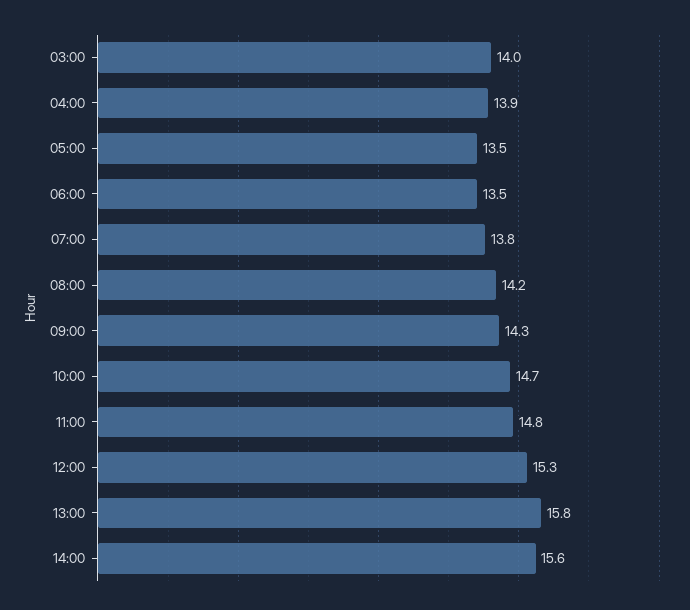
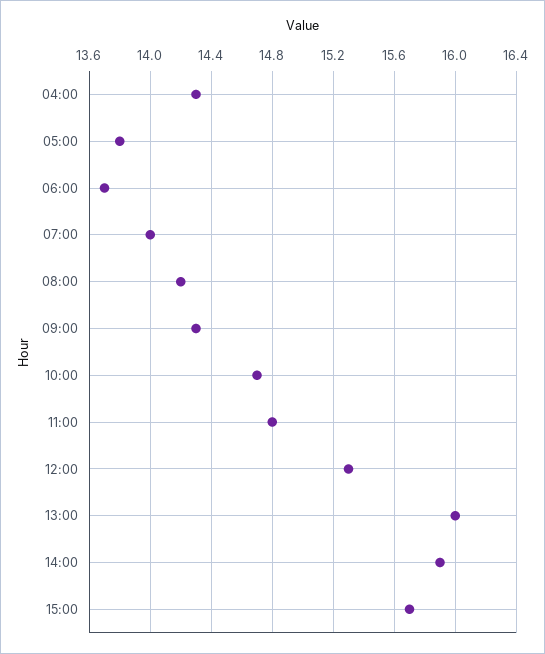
03:00: 14 -> none
04:00: 13.9 -> 14.3
05:00: 13.5 -> 13.8
06:00: 13.5 -> 13.7
07:00: 13.8 -> 14
13:00: 15.8 -> 16
14:00: 15.6 -> 15.9
15:00: none -> 15.7

